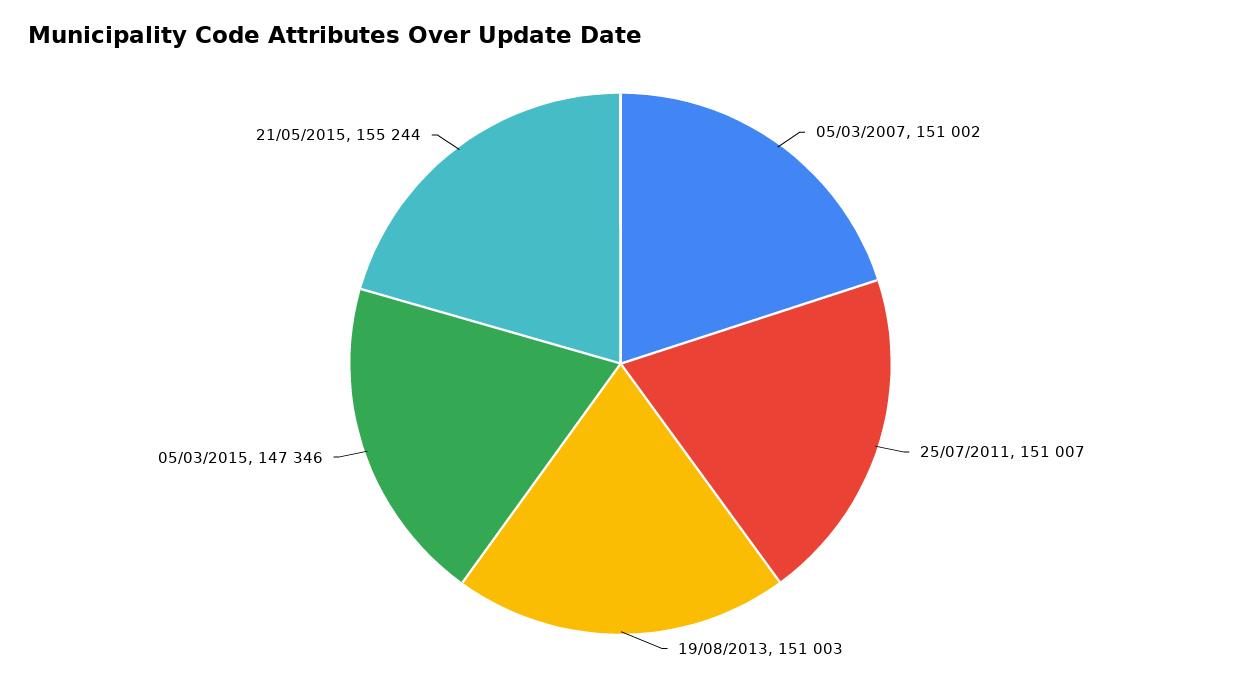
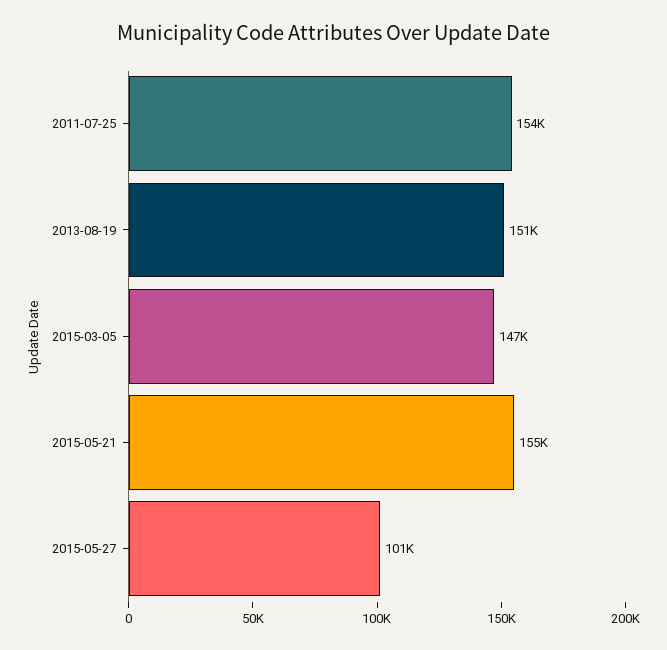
05/03/2007: 151002 -> none
25/07/2011: 151007 -> 154000
2015-05-27: none -> 101000

